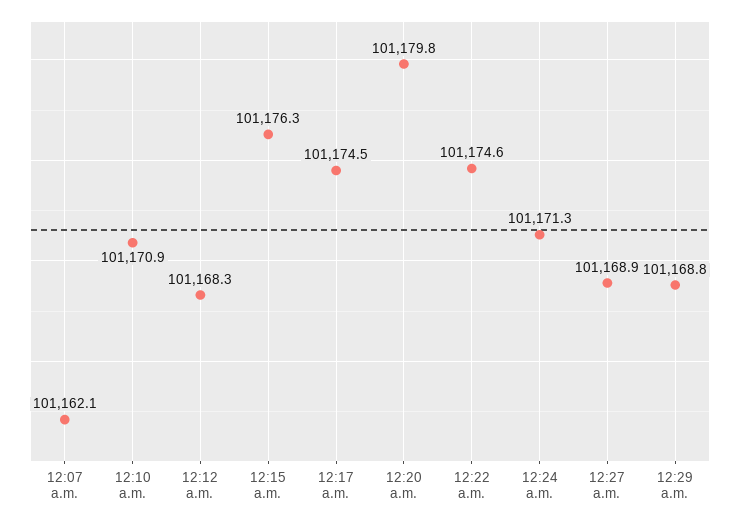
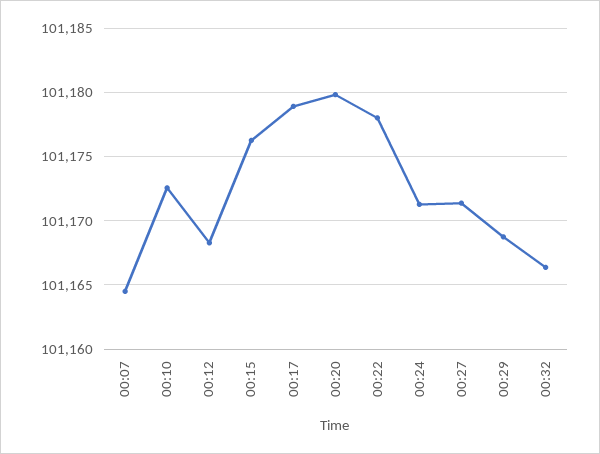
12:07 a.m.: 101162.1 -> 101164.5
12:10 a.m.: 101170.9 -> 101172.5
12:17 a.m.: 101174.5 -> 101179
12:22 a.m.: 101174.6 -> 101178
12:27 a.m.: 101168.9 -> 101171.5
00:32: none -> 101166.5

